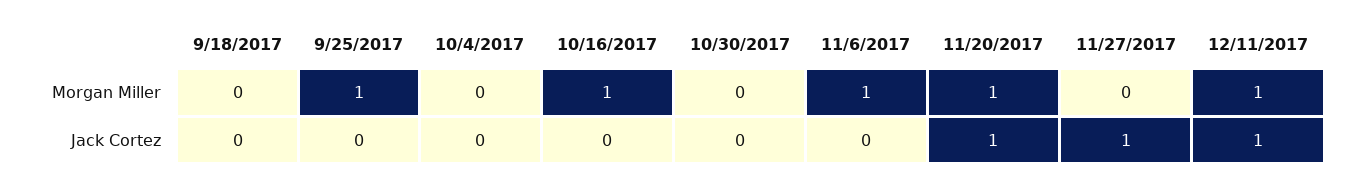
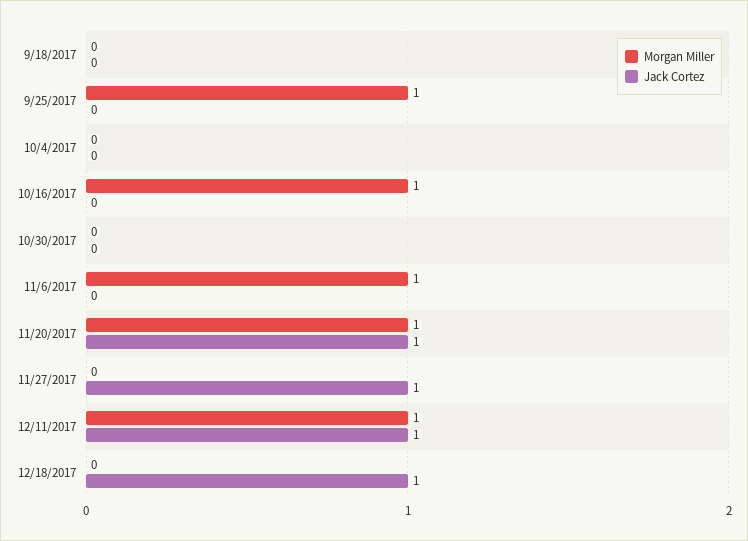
Morgan Miller, 12/18/2017: none -> 0
Jack Cortez, 12/18/2017: none -> 1

